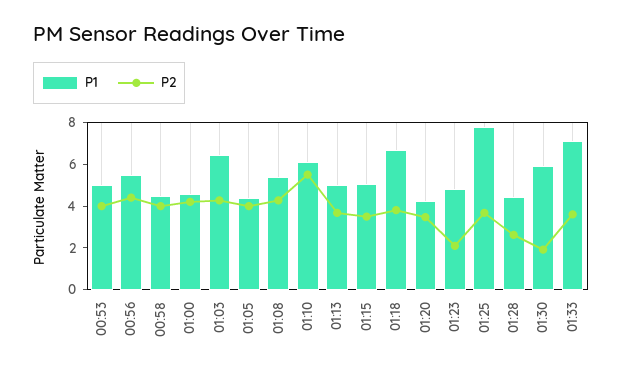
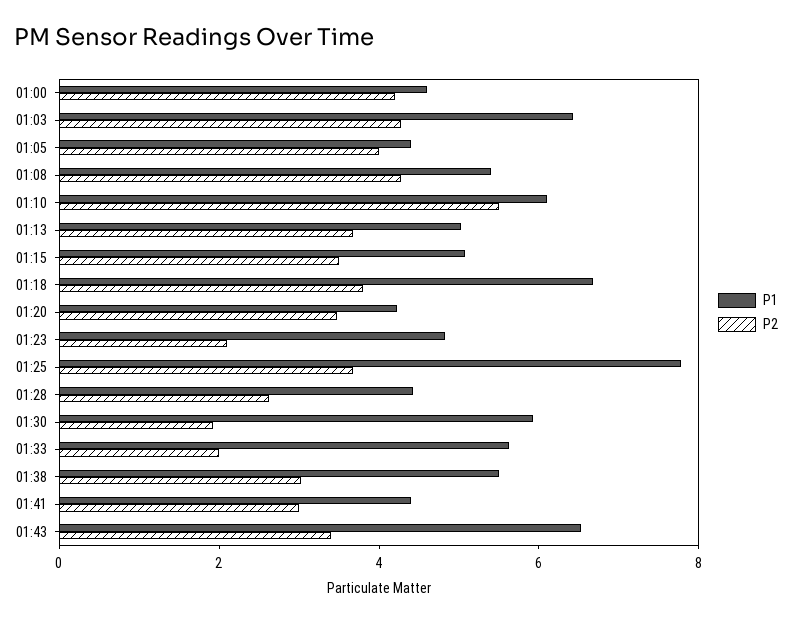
P1, 00:53: 5 -> none
P2, 00:53: 4 -> none
P1, 00:56: 5.5 -> none
P2, 00:56: 4.5 -> none
P1, 00:58: 4.5 -> none
P2, 00:58: 4 -> none
P1, 01:33: 7 -> 5.5
P2, 01:33: 3.5 -> 2
P1, 01:38: none -> 5.5
P2, 01:38: none -> 3
P1, 01:41: none -> 4.5
P2, 01:41: none -> 3
P1, 01:43: none -> 6.5
P2, 01:43: none -> 3.5

